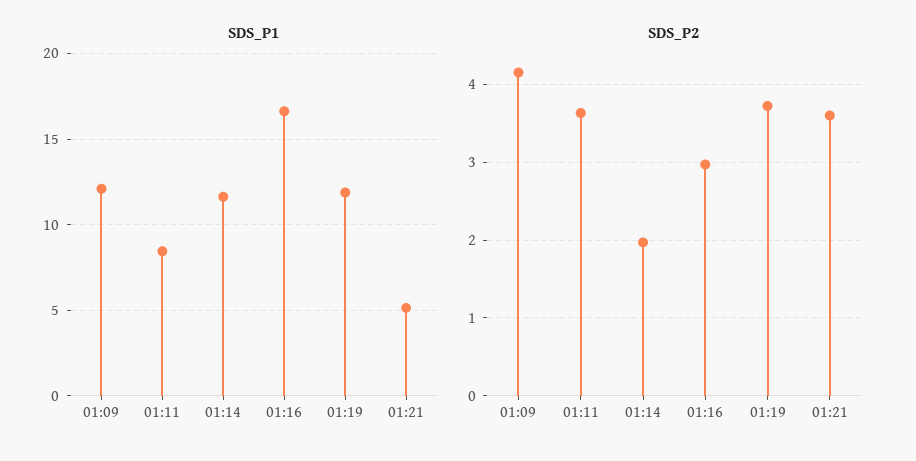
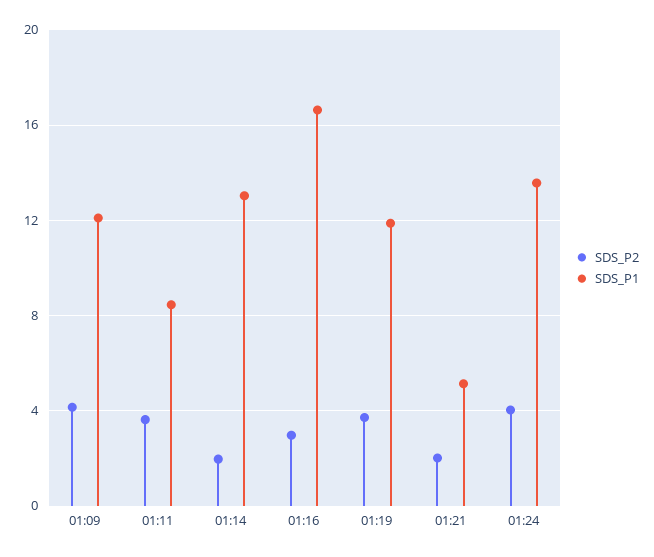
SDS_P1, 01:14: 11.5 -> 13
SDS_P2, 01:21: 3.6 -> 2
SDS_P2, 01:24: none -> 4
SDS_P1, 01:24: none -> 13.5

